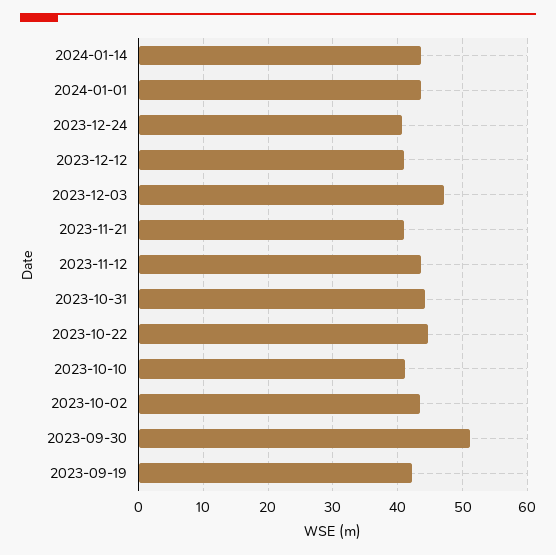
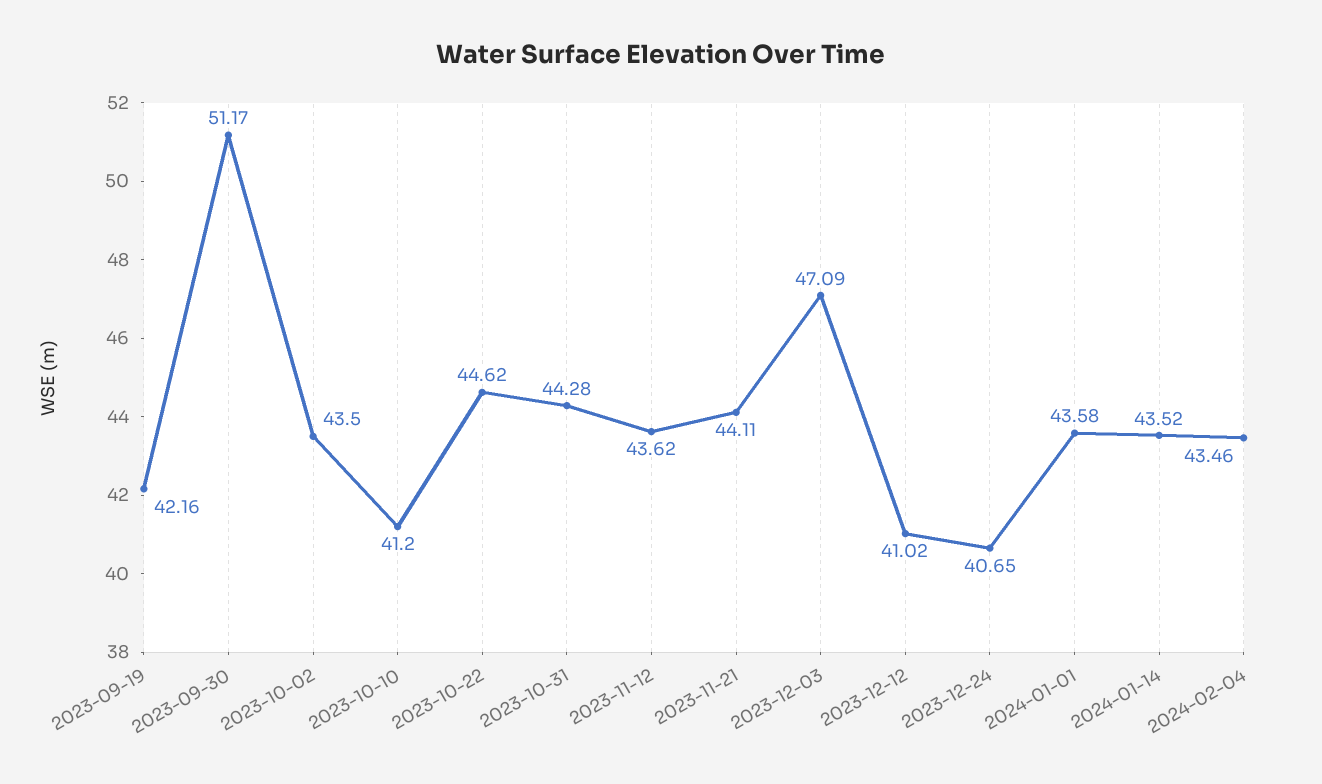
2023-11-21: 41 -> 44.11
2024-02-04: none -> 43.46

